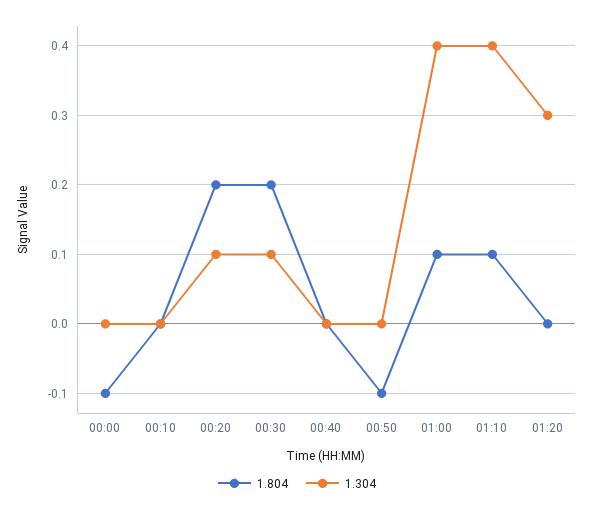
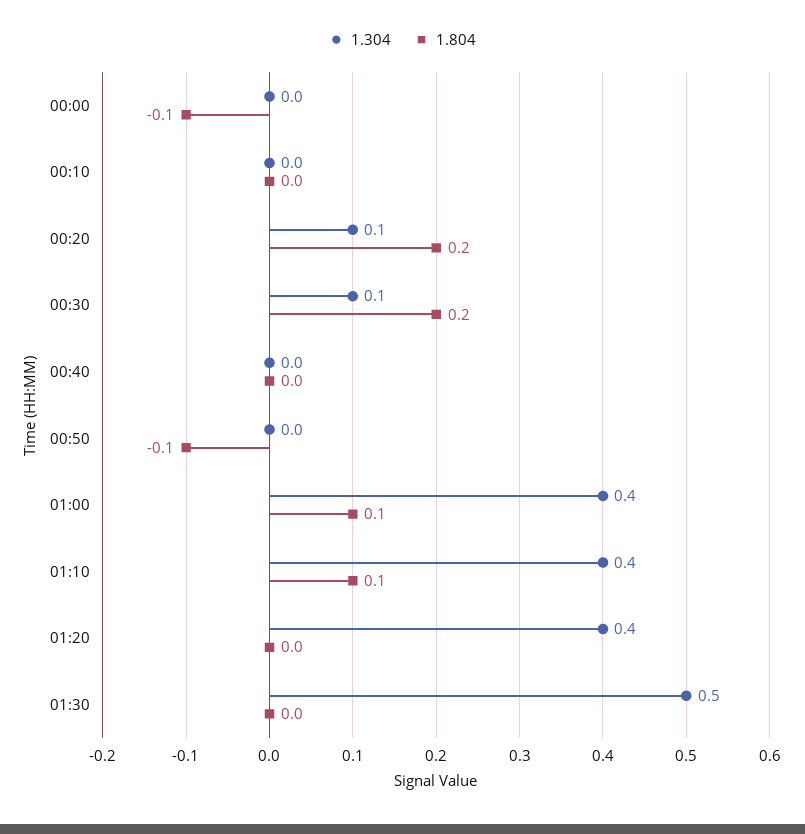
1.304, 01:20: 0.3 -> 0.4
1.304, 01:30: none -> 0.5
1.804, 01:30: none -> 0

